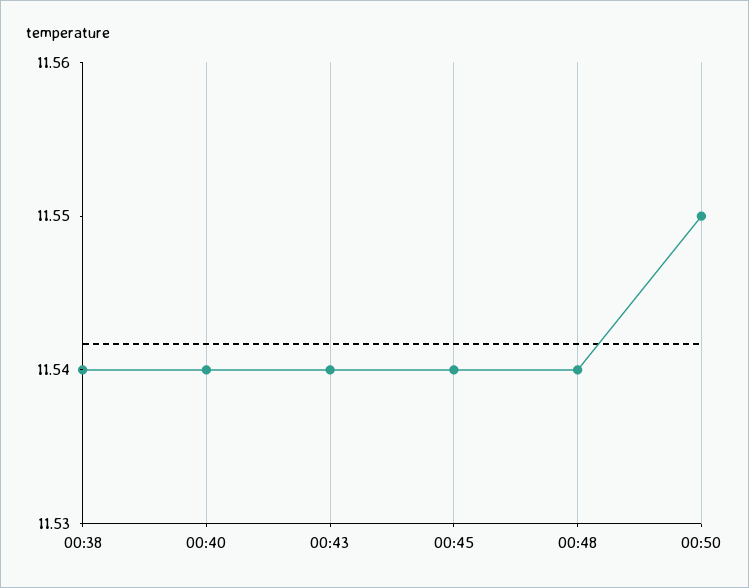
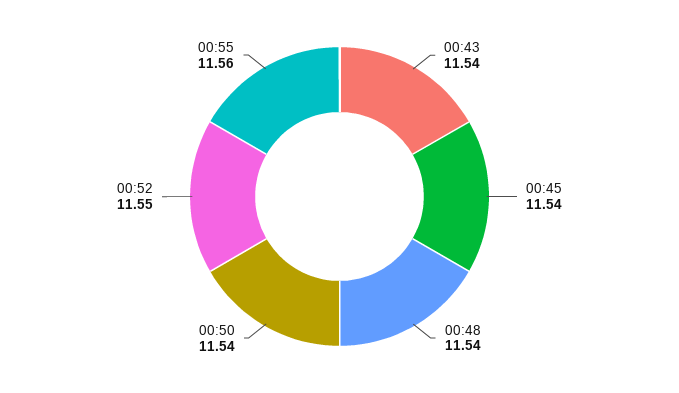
00:38: 11.54 -> none
00:40: 11.54 -> none
00:50: 11.55 -> 11.54
00:52: none -> 11.55
00:55: none -> 11.56

